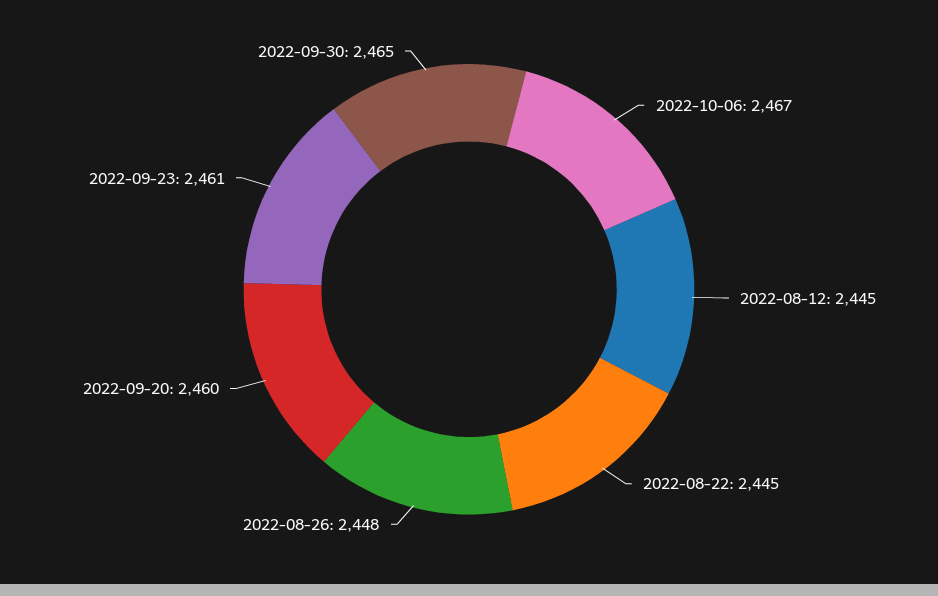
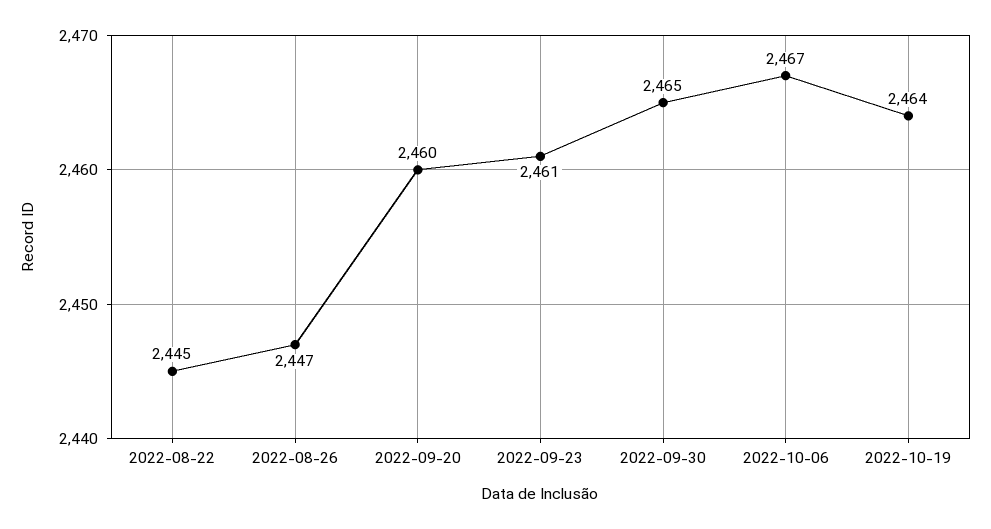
2022-08-12: 2445 -> none
2022-08-26: 2448 -> 2447
2022-10-19: none -> 2464

